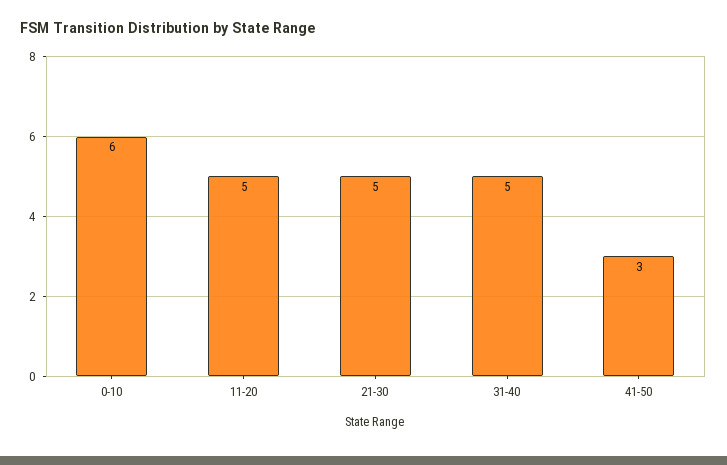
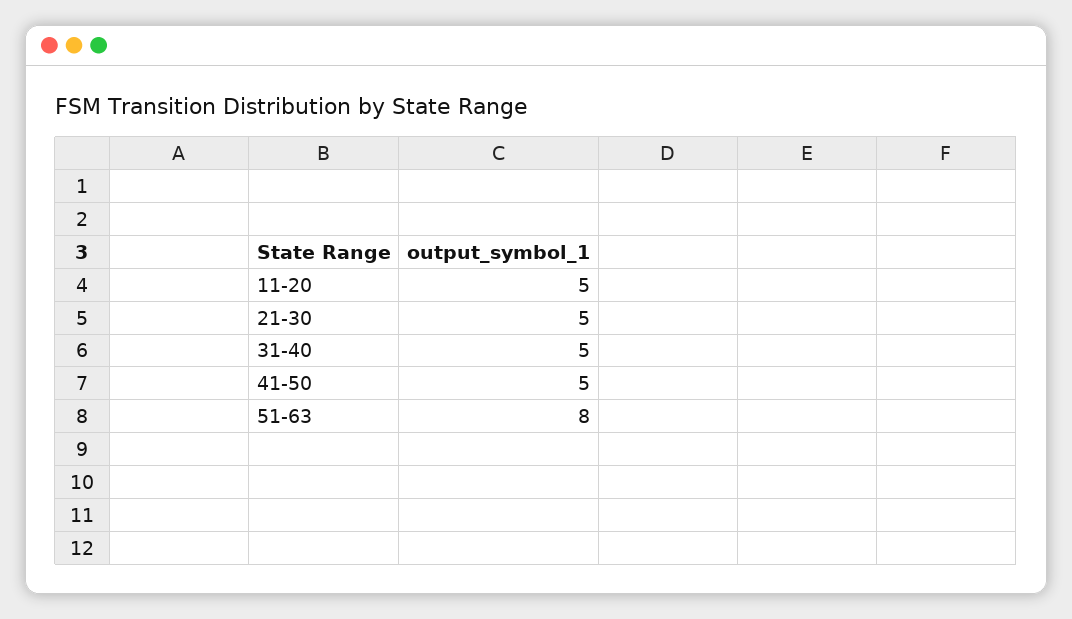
0-10: 6 -> none
41-50: 3 -> 5
51-63: none -> 8

